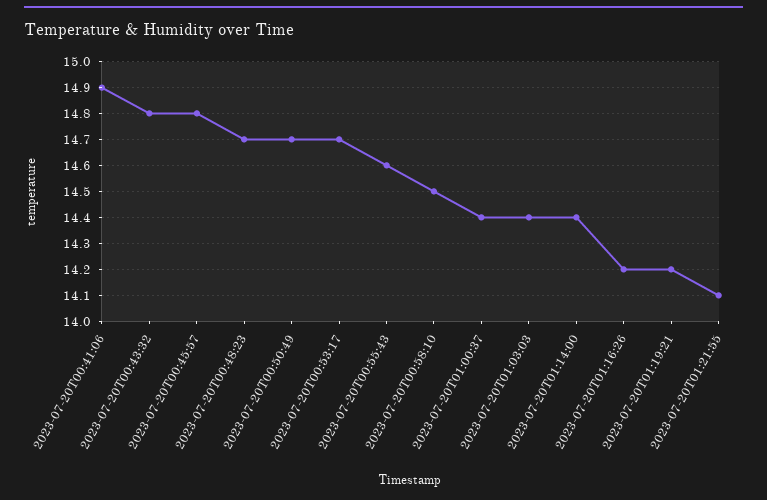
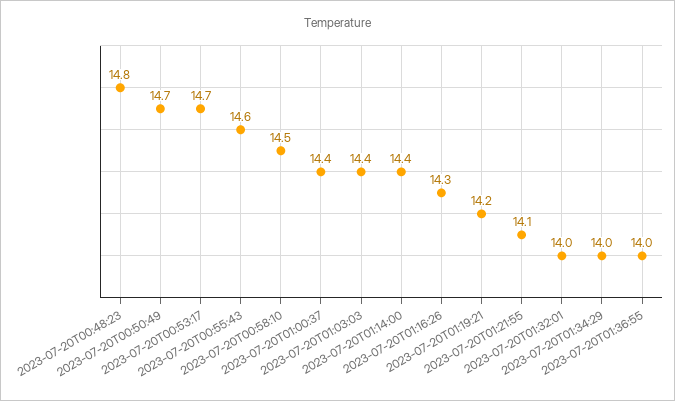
2023-07-20T00:41:06: 14.9 -> none
2023-07-20T00:43:32: 14.8 -> none
2023-07-20T00:45:57: 14.8 -> none
2023-07-20T00:48:23: 14.7 -> 14.8
2023-07-20T01:16:26: 14.2 -> 14.3
2023-07-20T01:32:01: none -> 14
2023-07-20T01:34:29: none -> 14
2023-07-20T01:36:55: none -> 14

